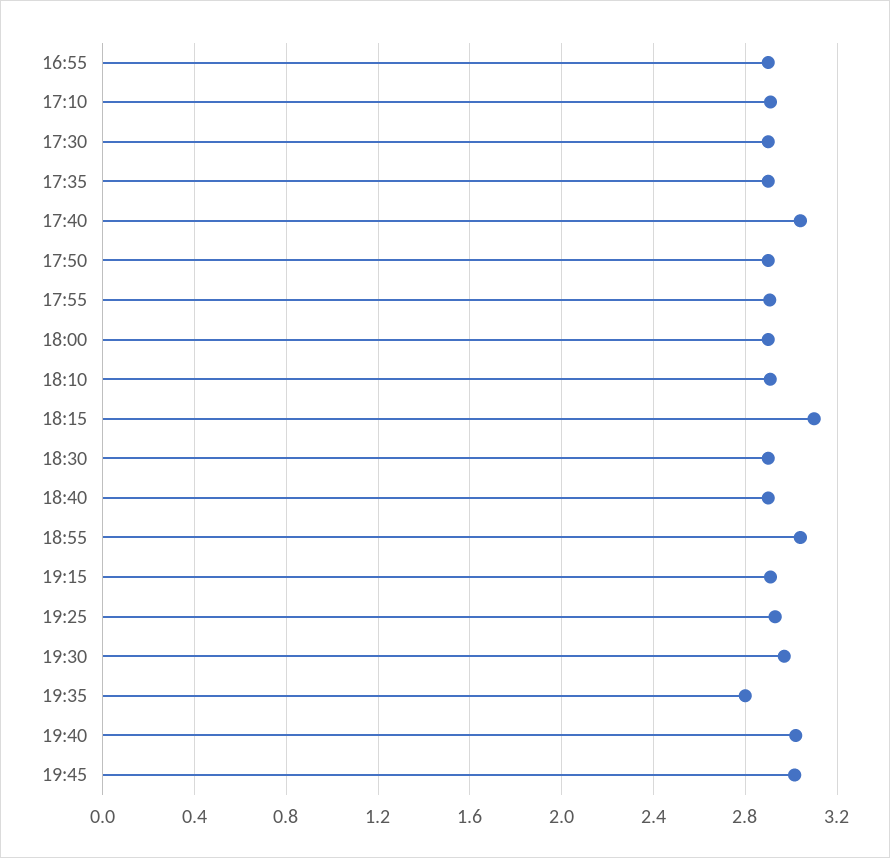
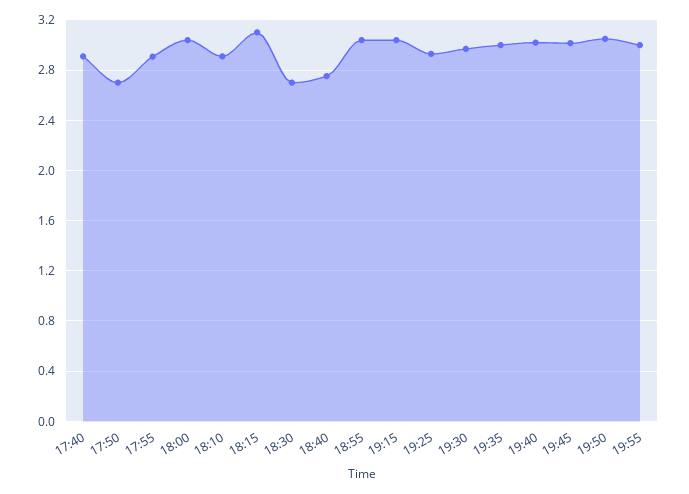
16:55: 2.9 -> none
17:10: 2.9 -> none
17:30: 2.9 -> none
17:35: 2.9 -> none
17:40: 3.05 -> 2.9
17:50: 2.9 -> 2.7
18:00: 2.9 -> 3.05
18:30: 2.9 -> 2.7
18:40: 2.9 -> 2.75
19:15: 2.9 -> 3.05
19:35: 2.8 -> 3
19:50: none -> 3.05
19:55: none -> 3

